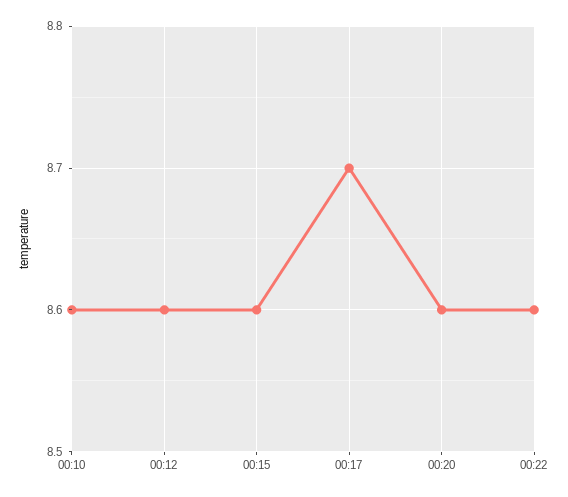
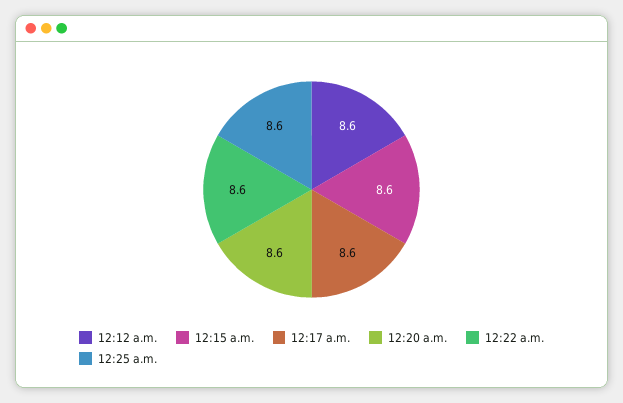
00:10: 8.6 -> none
00:17: 8.7 -> 8.6
12:25 a.m.: none -> 8.6

